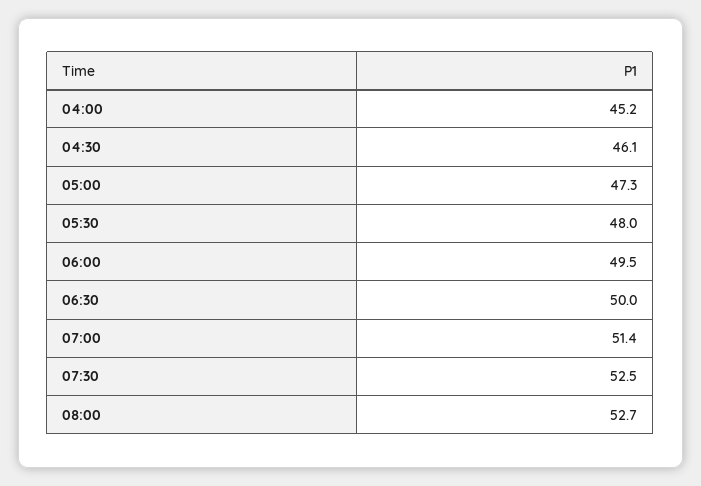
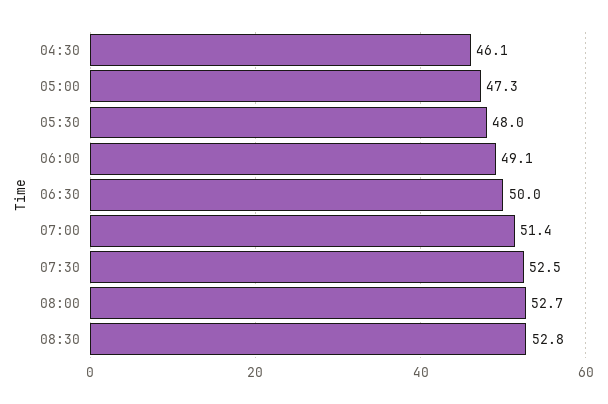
04:00: 45.2 -> none
06:00: 49.5 -> 49.1
08:30: none -> 52.8

